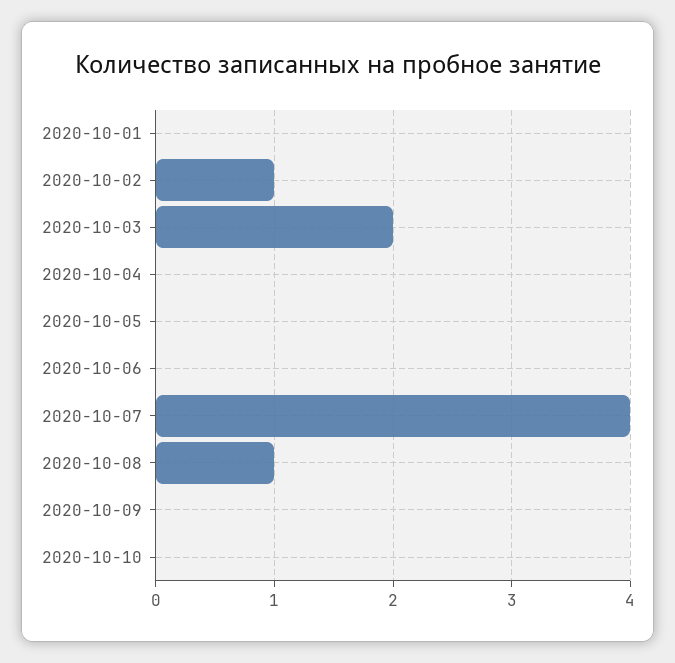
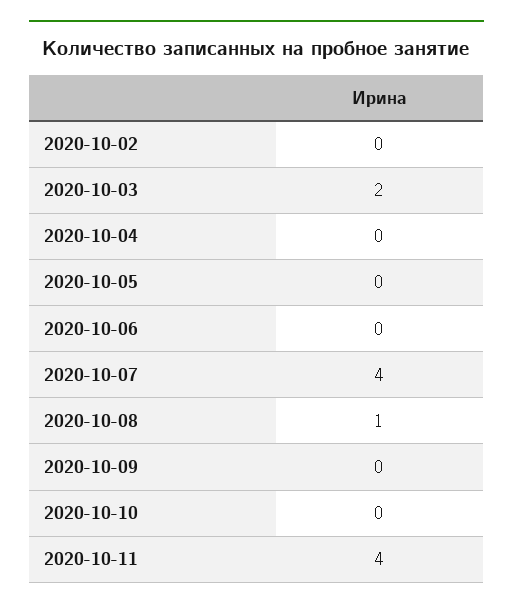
2020-10-01: 0 -> none
2020-10-02: 1 -> 0
2020-10-11: none -> 4

